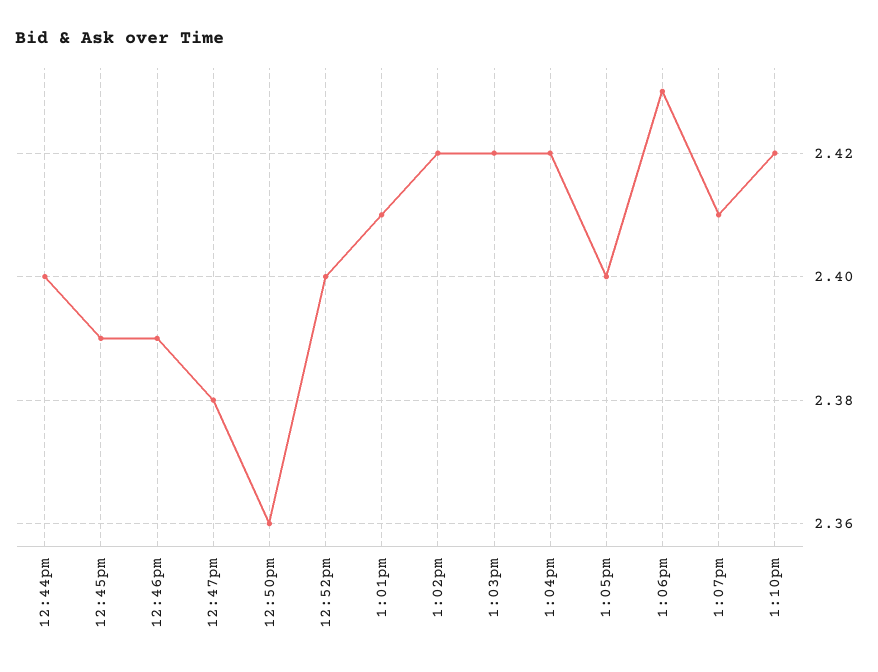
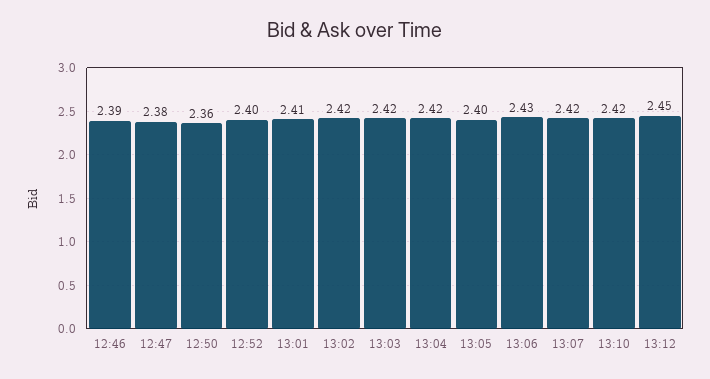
12:44pm: 2.4 -> none
12:45pm: 2.39 -> none
1:07pm: 2.41 -> 2.42
13:12: none -> 2.45

